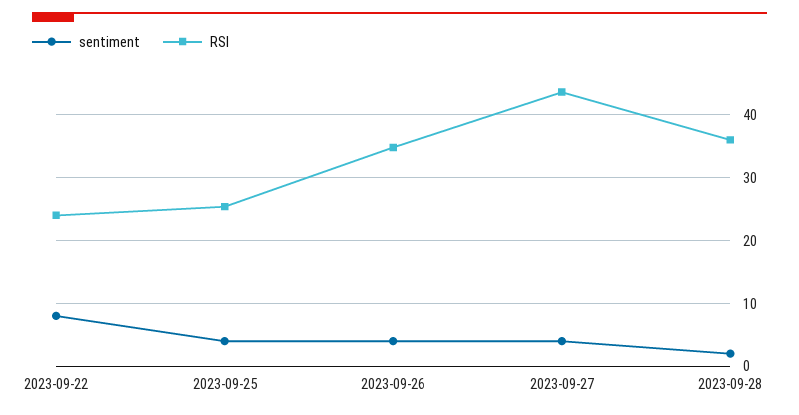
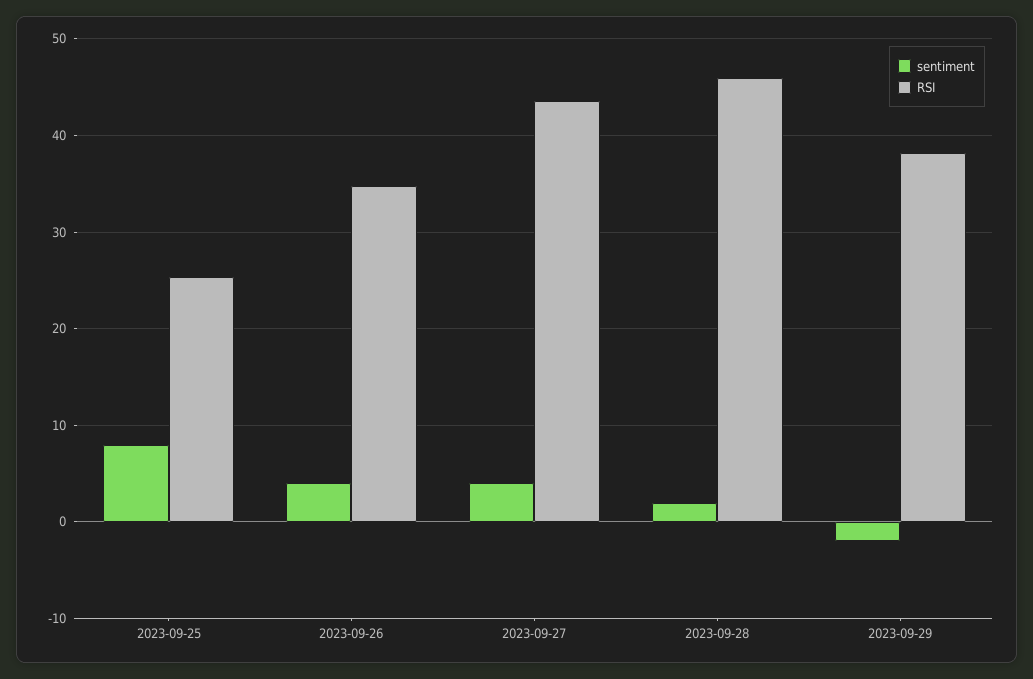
sentiment, 2023-09-22: 8 -> none
RSI, 2023-09-22: 24 -> none
sentiment, 2023-09-25: 4 -> 8
RSI, 2023-09-28: 36 -> 46
sentiment, 2023-09-29: none -> -2
RSI, 2023-09-29: none -> 38

